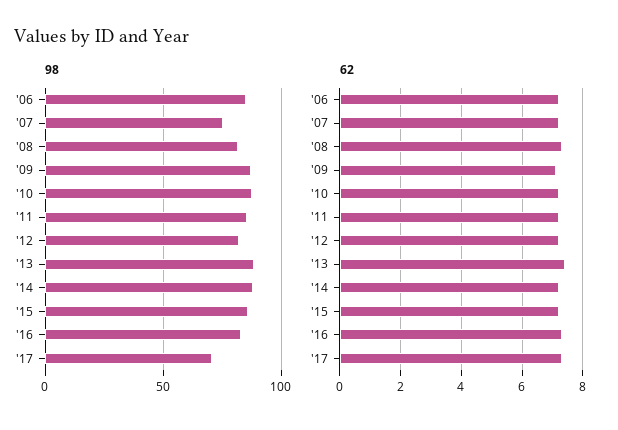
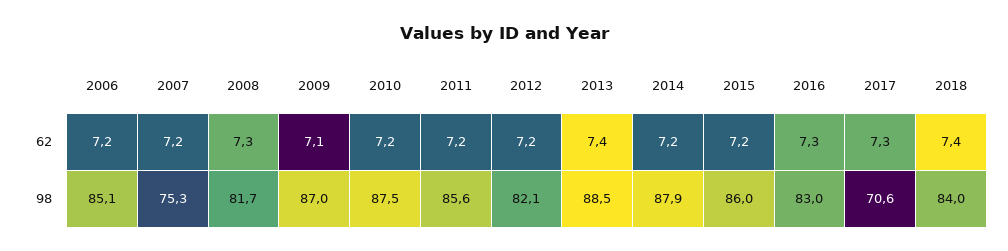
62, 2018: none -> 7.4
98, 2018: none -> 84

